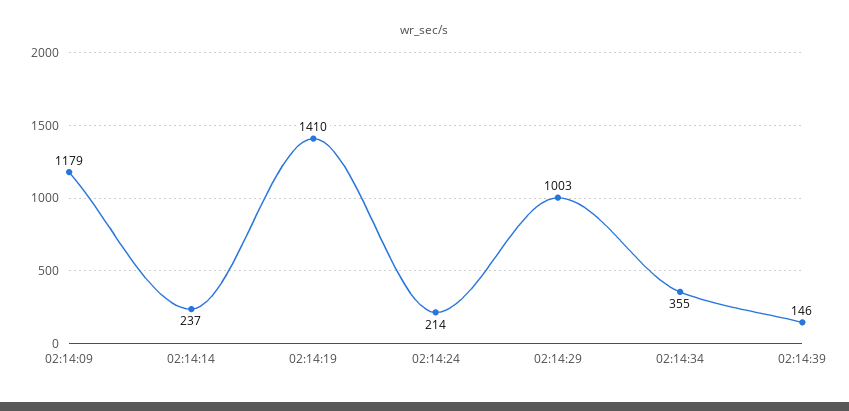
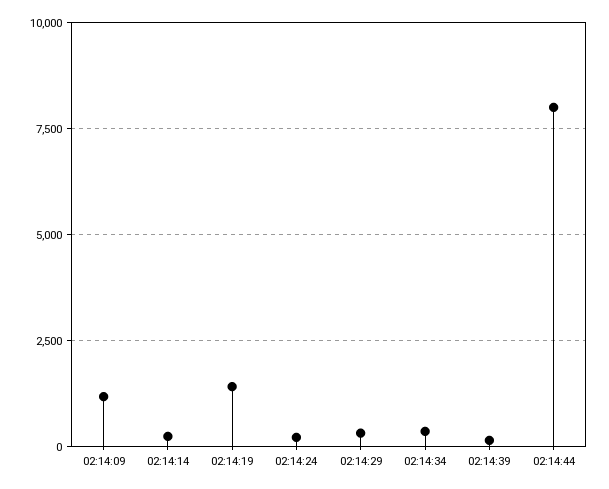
02:14:29: 1003 -> 250
02:14:44: none -> 8000

